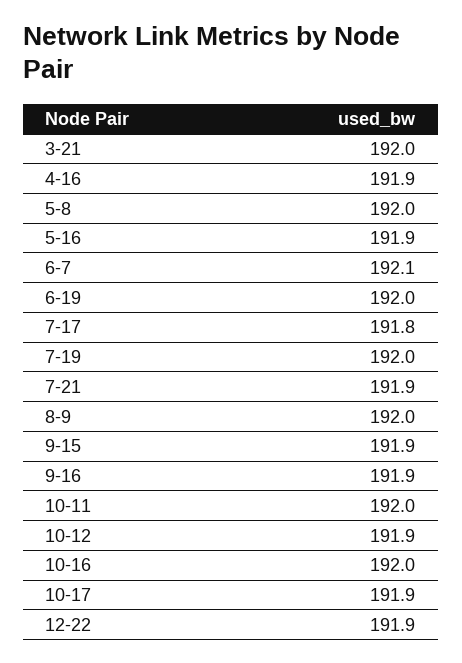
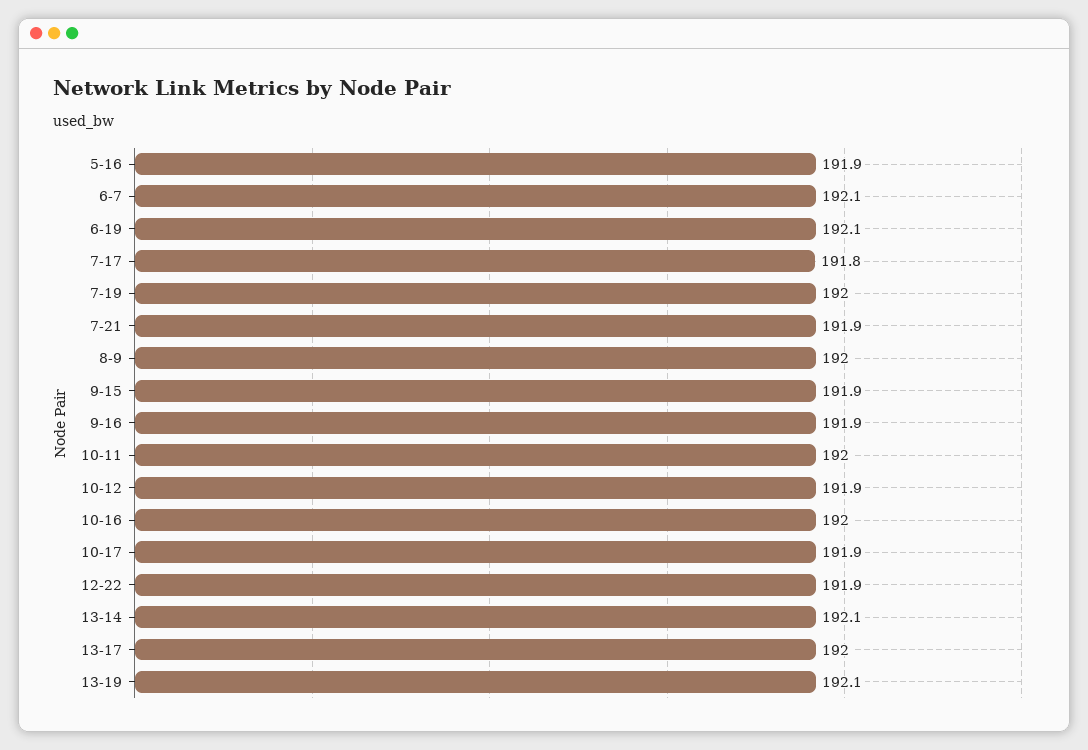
3-21: 192 -> none
4-16: 191.9 -> none
5-8: 192 -> none
6-19: 192 -> 192.1
13-14: none -> 192.1
13-17: none -> 192
13-19: none -> 192.1

